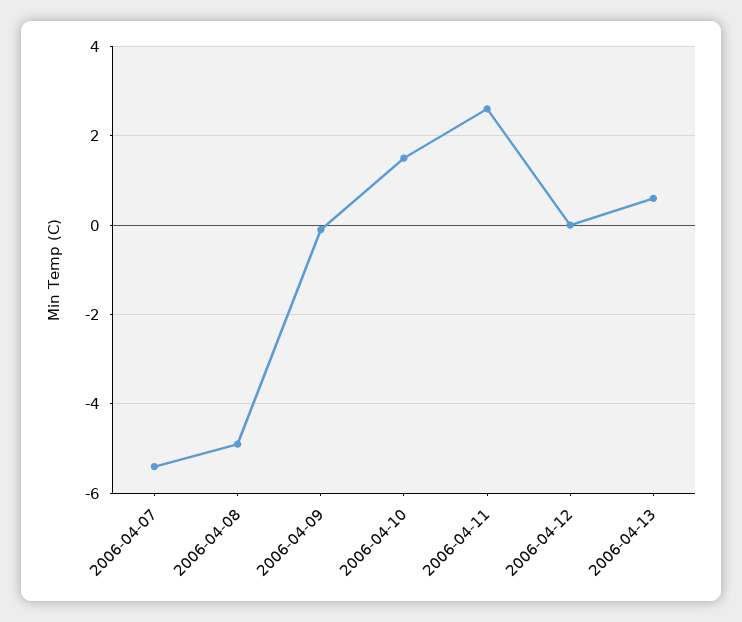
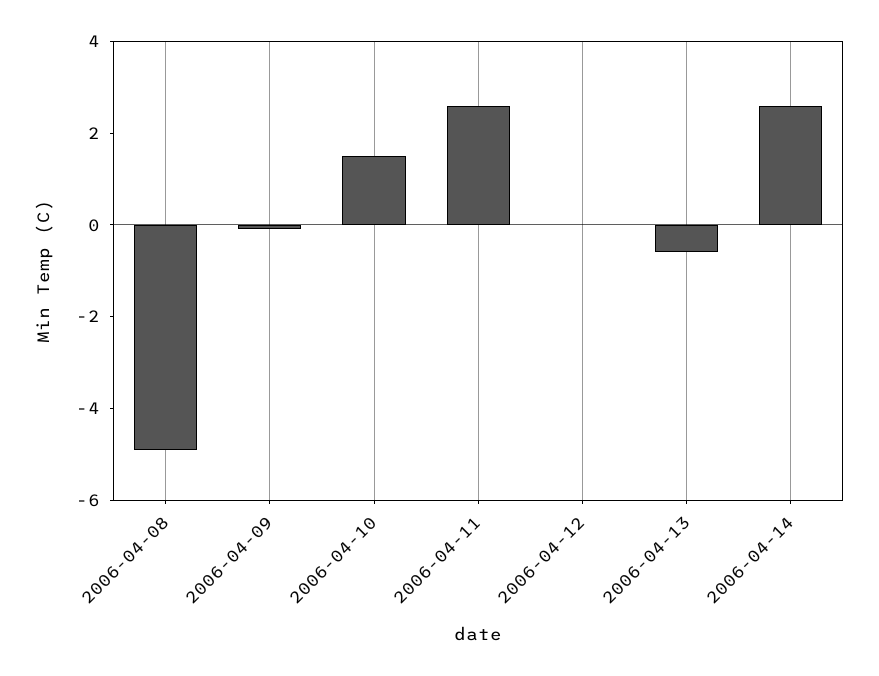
2006-04-07: -5.5 -> none
2006-04-13: 0.5 -> -0.5
2006-04-14: none -> 2.5

